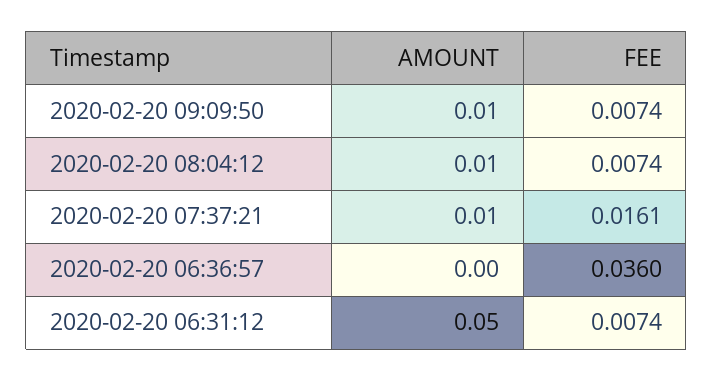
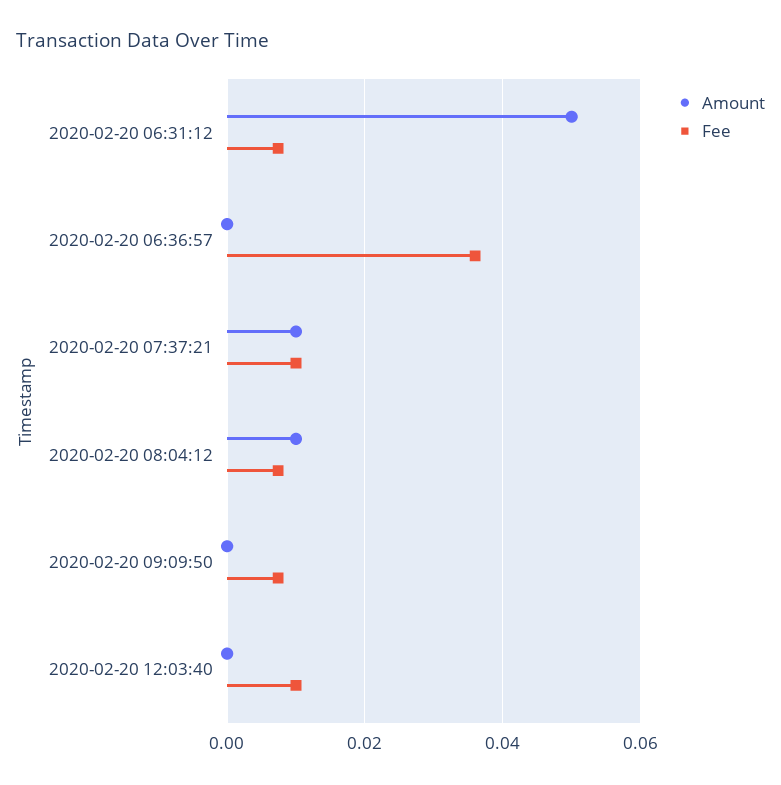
AMOUNT, 2020-02-20 09:09:50: 0.01 -> 0
FEE, 2020-02-20 07:37:21: 0.0161 -> 0.01
AMOUNT, 2020-02-20 12:03:40: none -> 0
FEE, 2020-02-20 12:03:40: none -> 0.01

